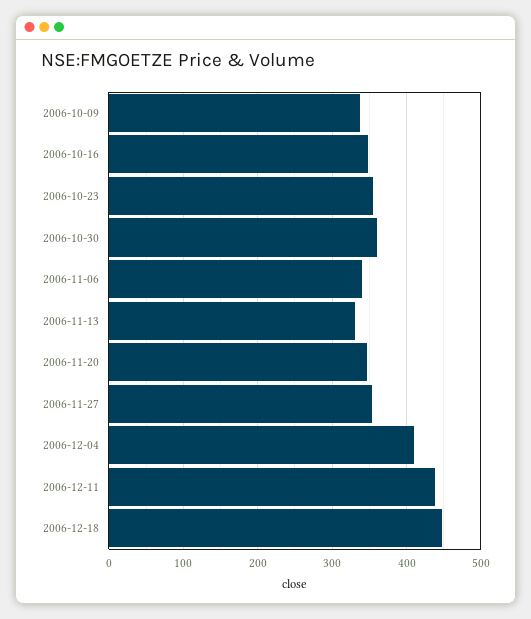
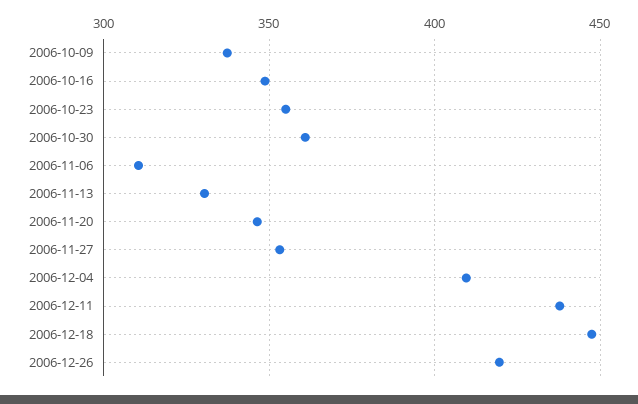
2006-11-06: 340 -> 310
2006-12-26: none -> 420

